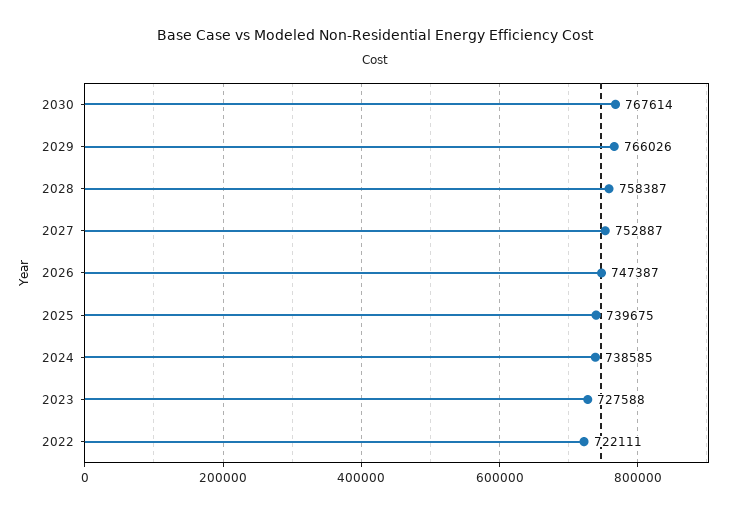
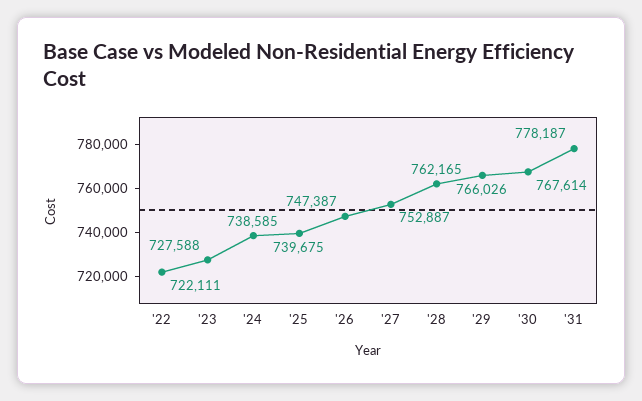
2028: 758387 -> 762165
'31: none -> 778187

